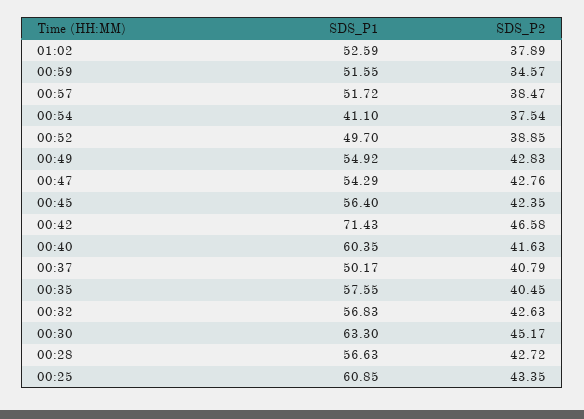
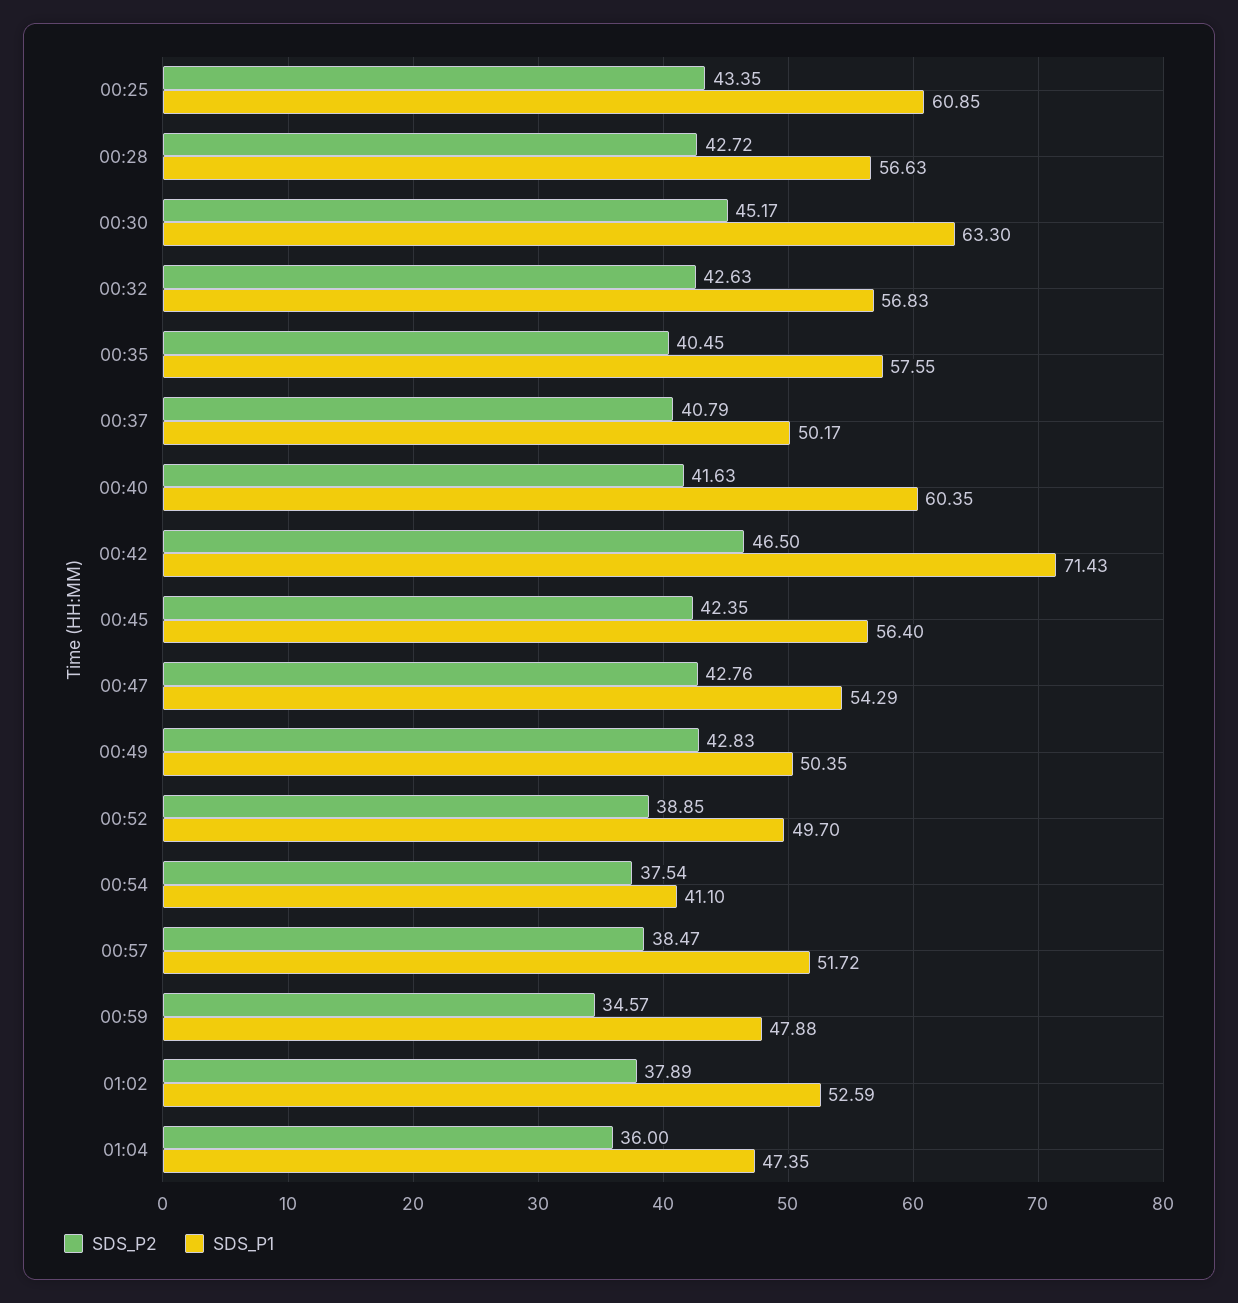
SDS_P1, 00:59: 51.55 -> 47.88
SDS_P1, 00:49: 54.92 -> 50.35
SDS_P2, 00:42: 46.58 -> 46.5
SDS_P2, 01:04: none -> 36
SDS_P1, 01:04: none -> 47.35

